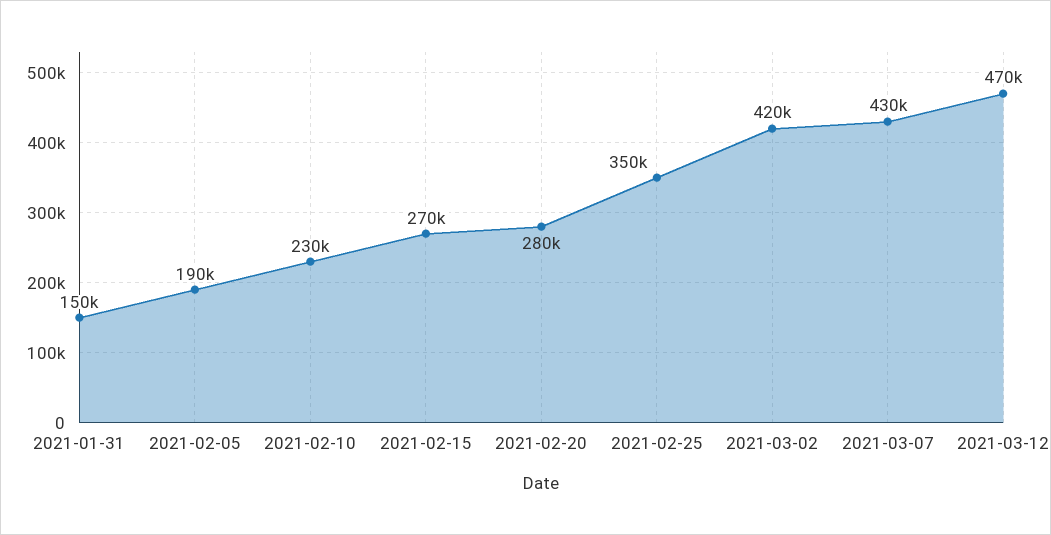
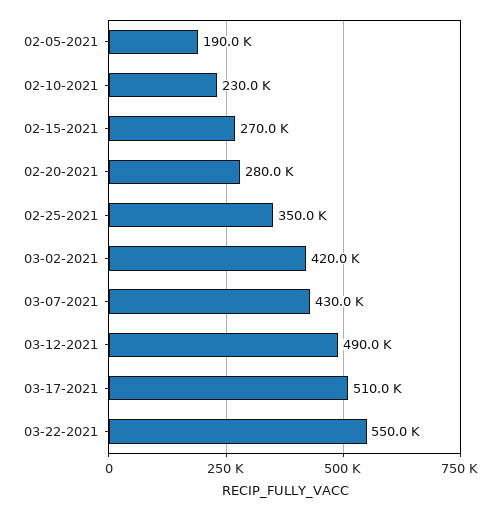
2021-01-31: 150000 -> none
2021-03-12: 470000 -> 490000
03-17-2021: none -> 510000
03-22-2021: none -> 550000

